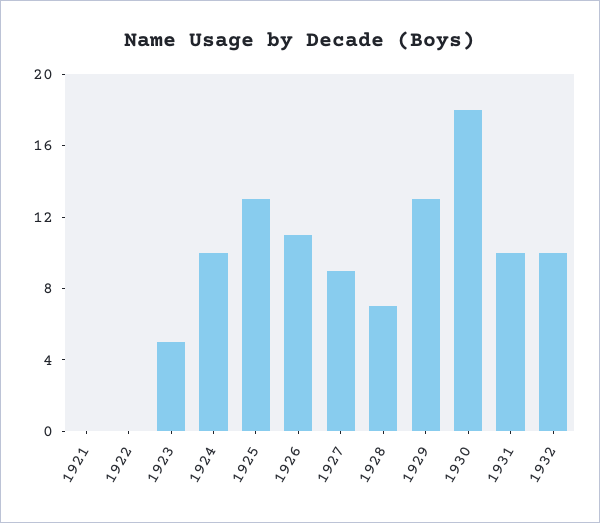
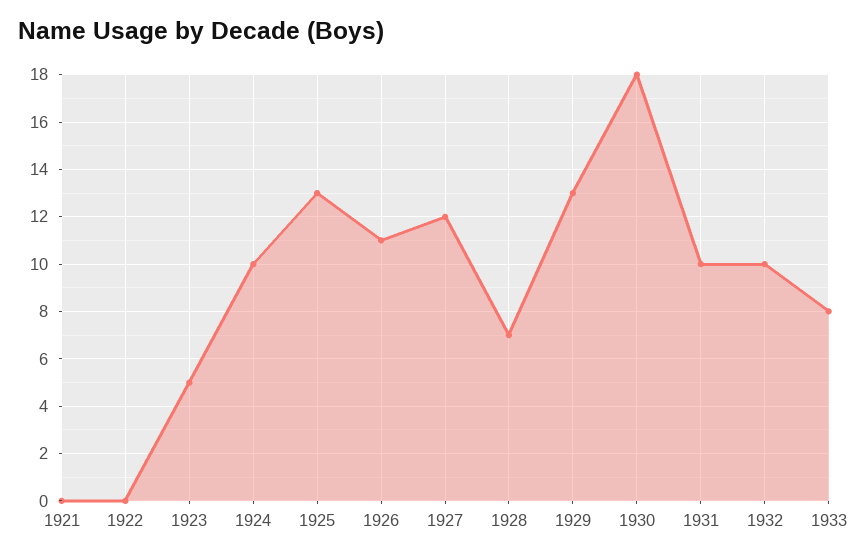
1927: 9 -> 12
1933: none -> 8

